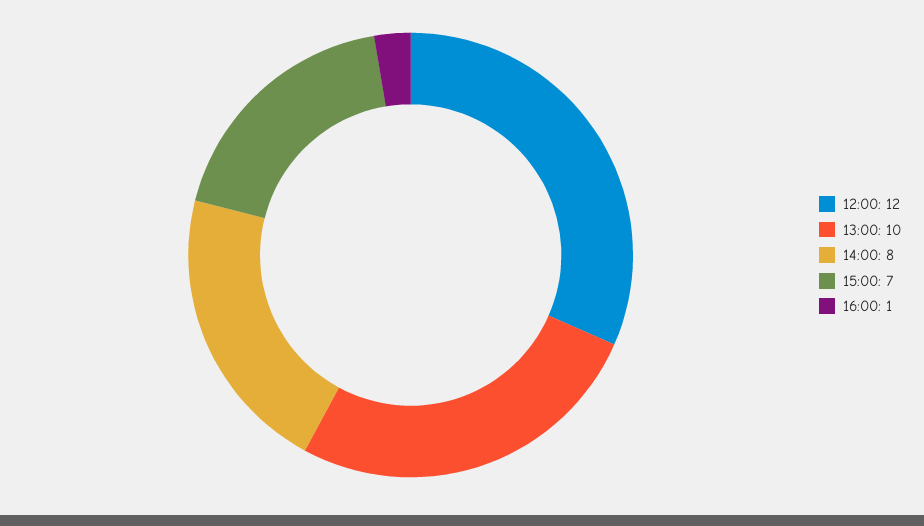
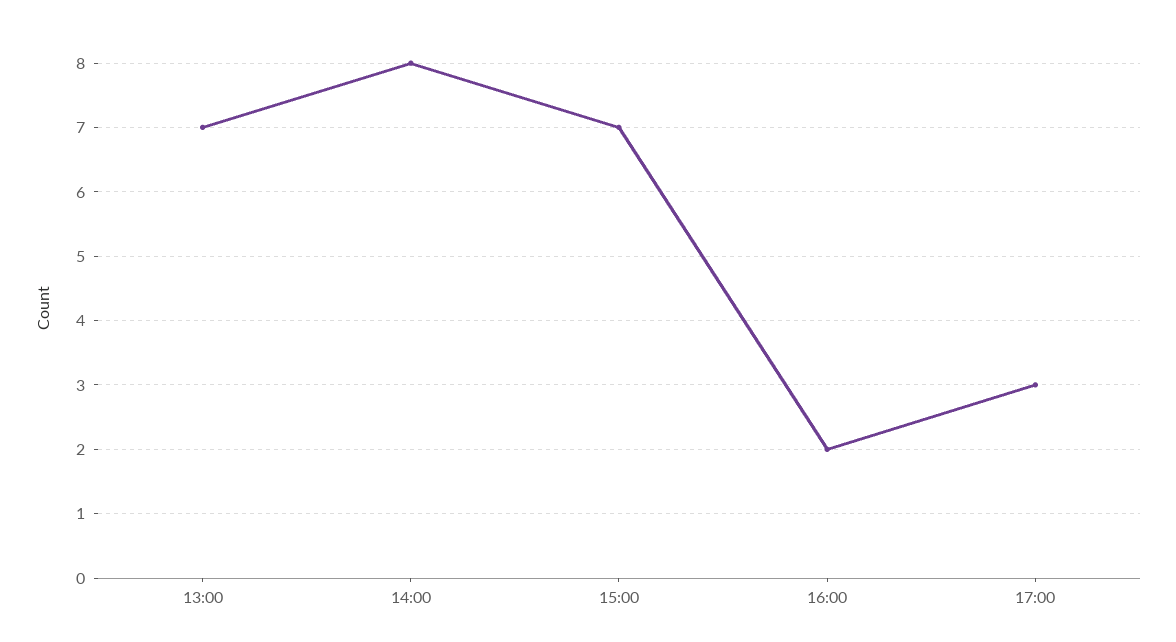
12:00: 12 -> none
13:00: 10 -> 7
16:00: 1 -> 2
17:00: none -> 3

